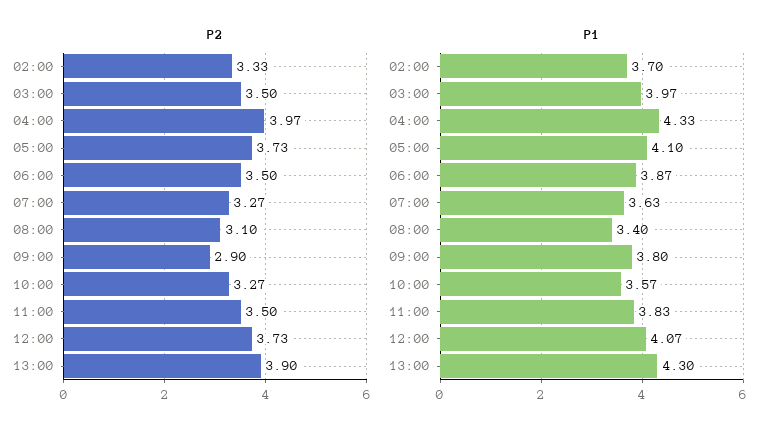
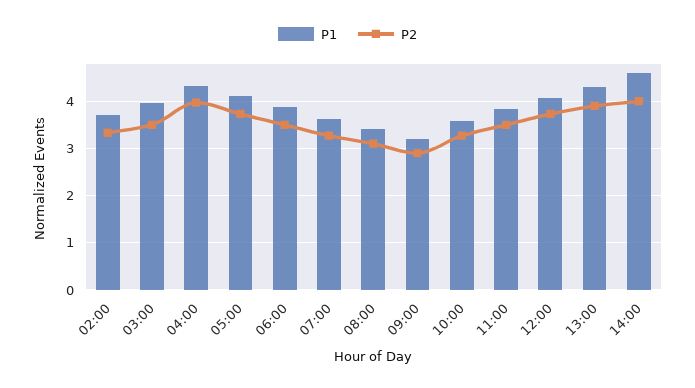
P1, 09:00: 3.8 -> 3.2
P1, 14:00: none -> 4.6
P2, 14:00: none -> 4

